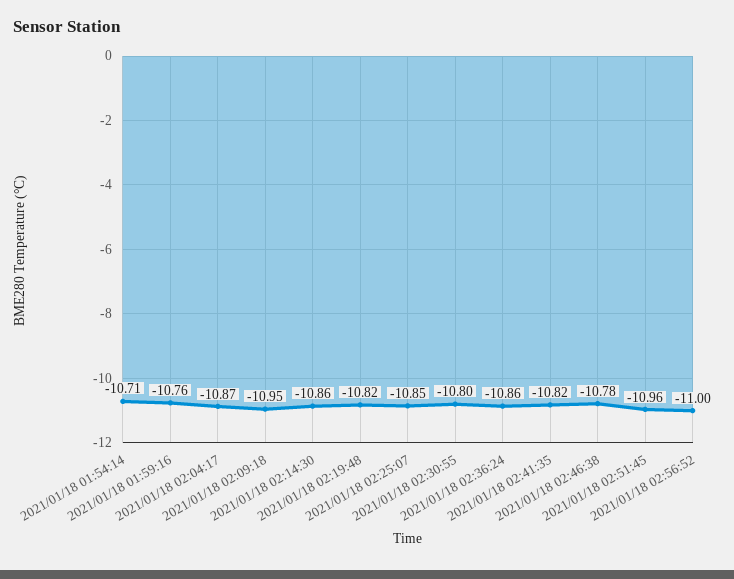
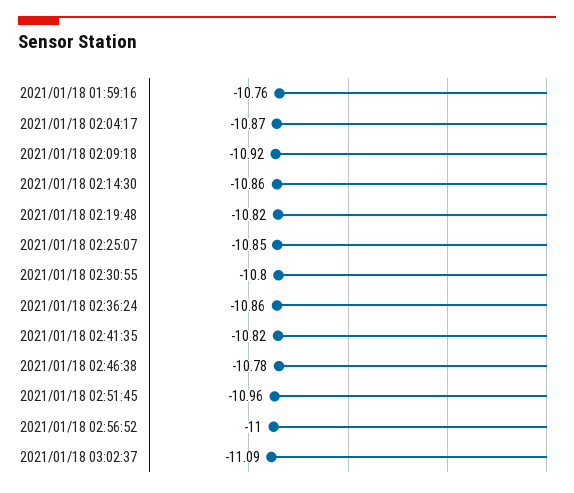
2021/01/18 01:54:14: -10.71 -> none
2021/01/18 02:09:18: -10.95 -> -10.92
2021/01/18 03:02:37: none -> -11.09

